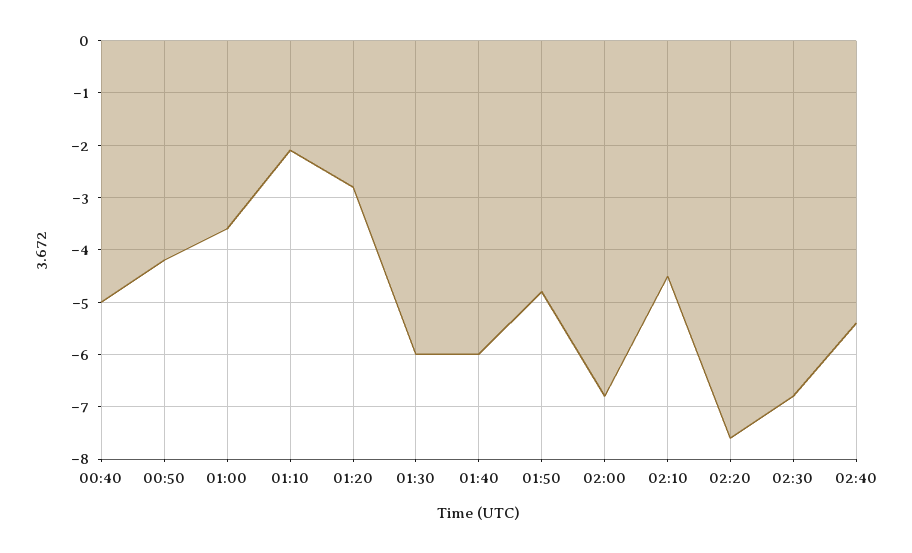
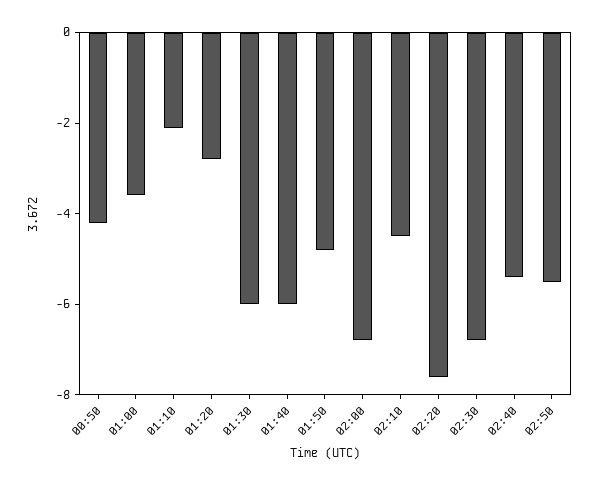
00:40: -5 -> none
02:50: none -> -5.5

